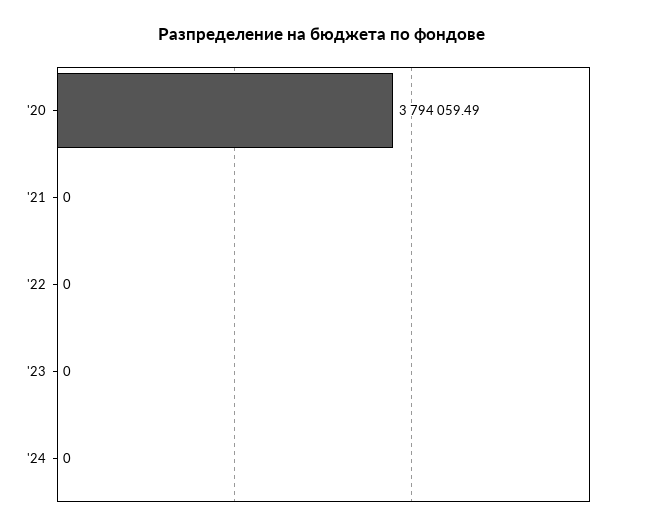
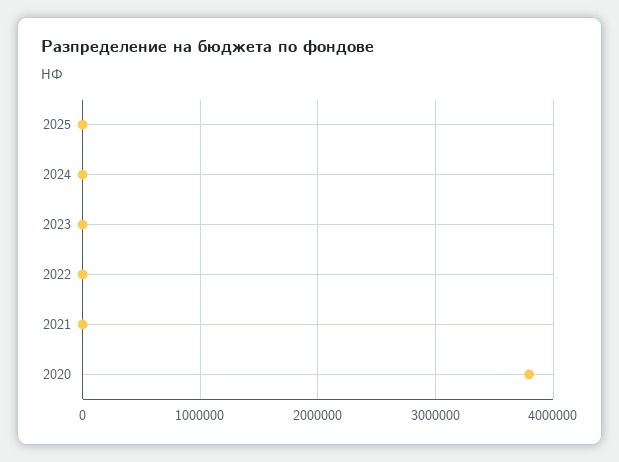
2025: none -> 0

